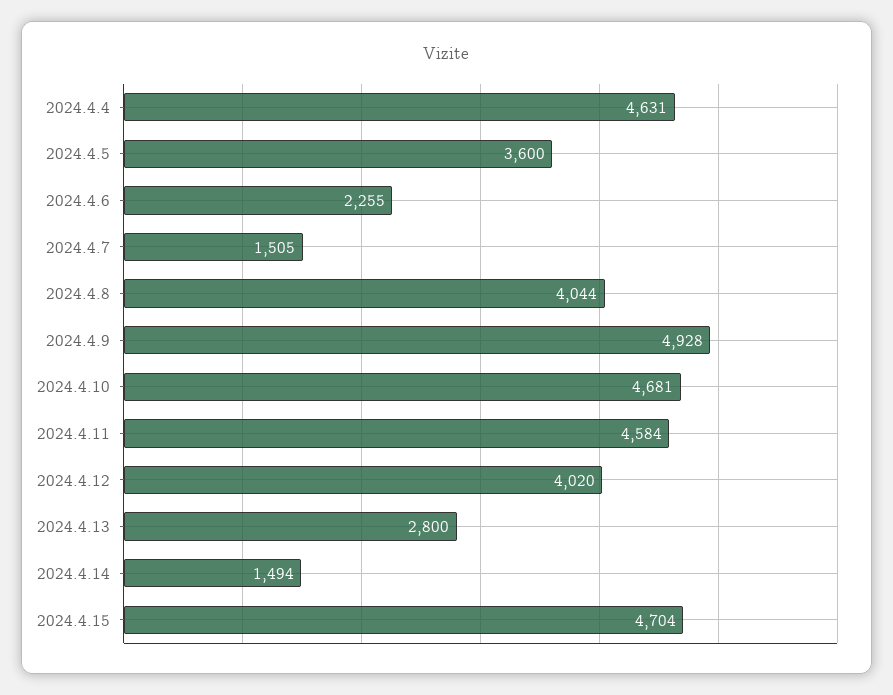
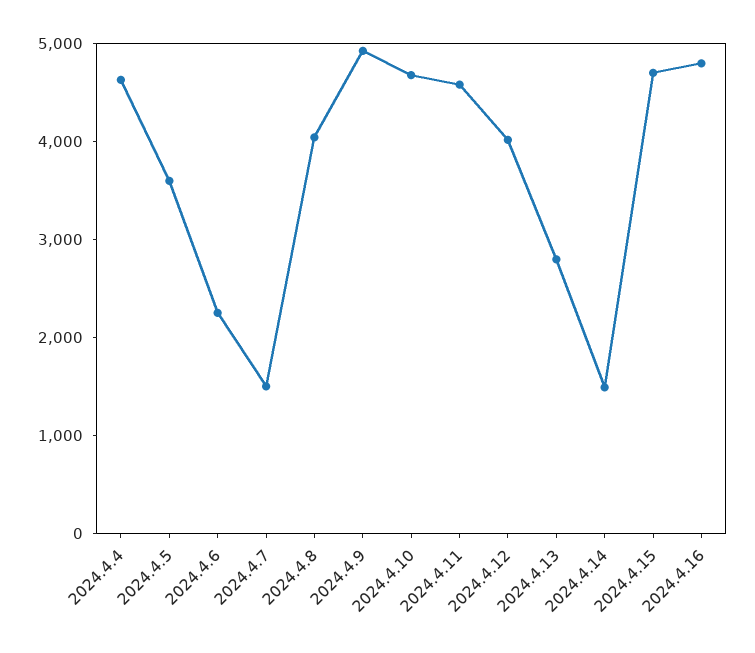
2024.4.16: none -> 4800

